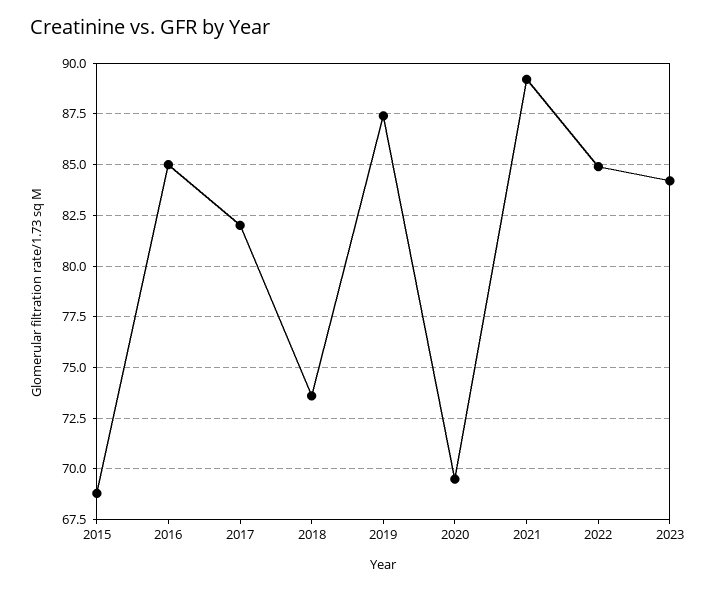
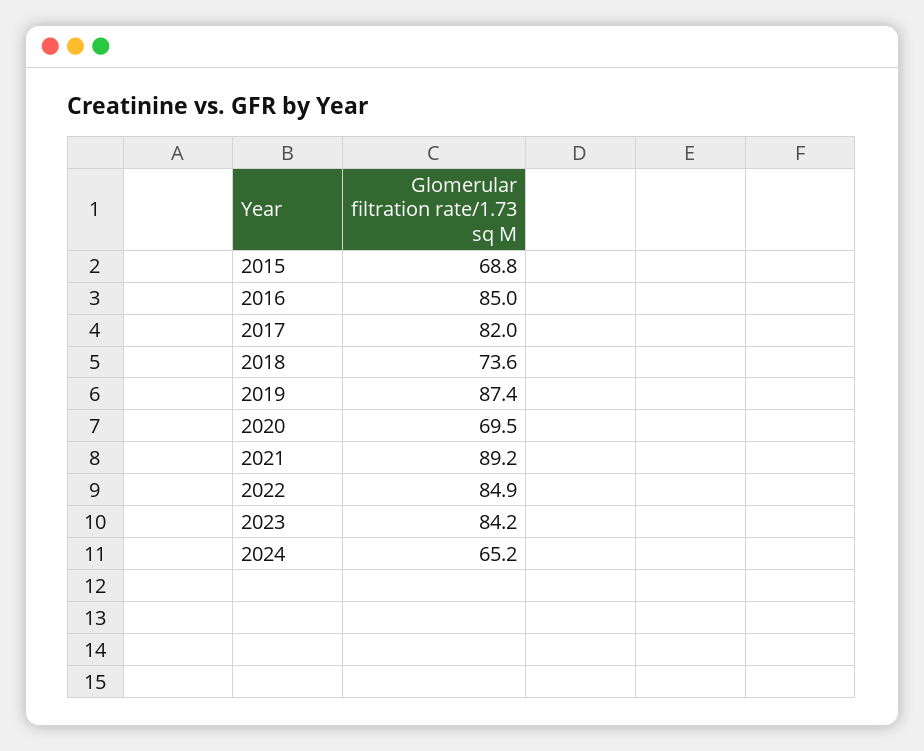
2024: none -> 65.2

